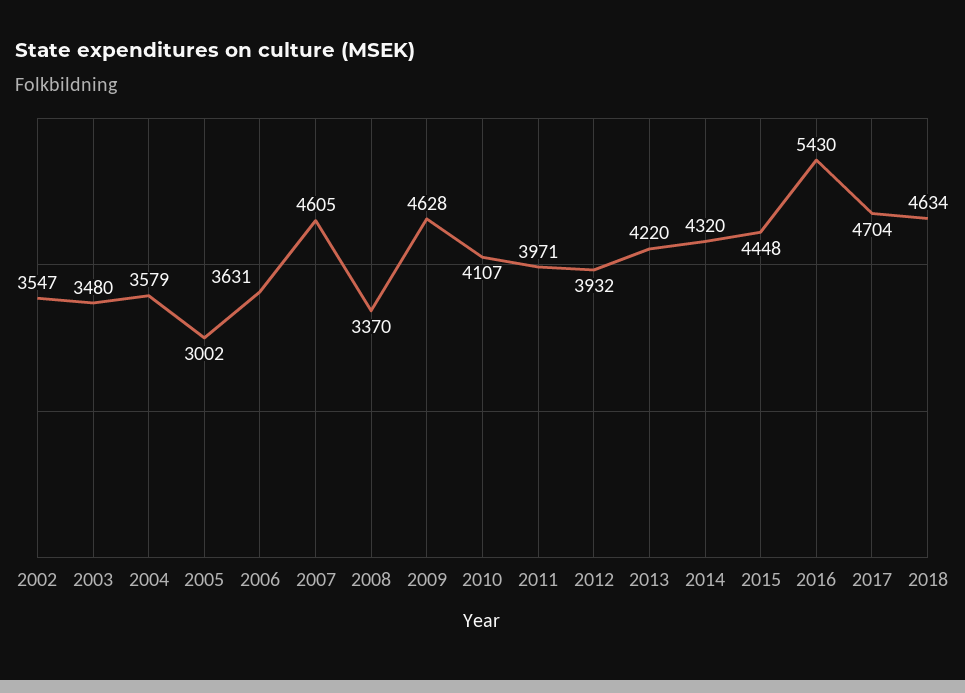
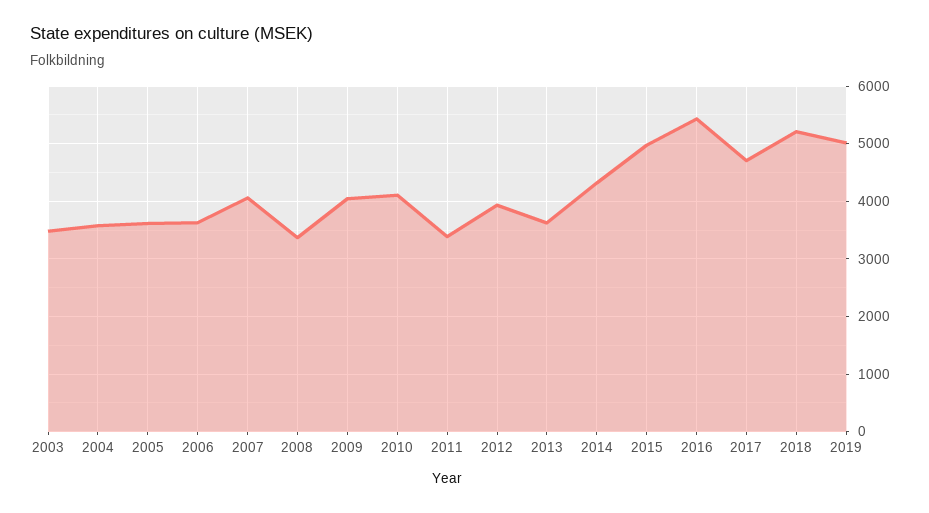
2002: 3547 -> none
2005: 3002 -> 3600
2007: 4605 -> 4000
2009: 4628 -> 4000
2011: 3971 -> 3400
2013: 4220 -> 3600
2015: 4448 -> 5000
2018: 4634 -> 5200
2019: none -> 5000

